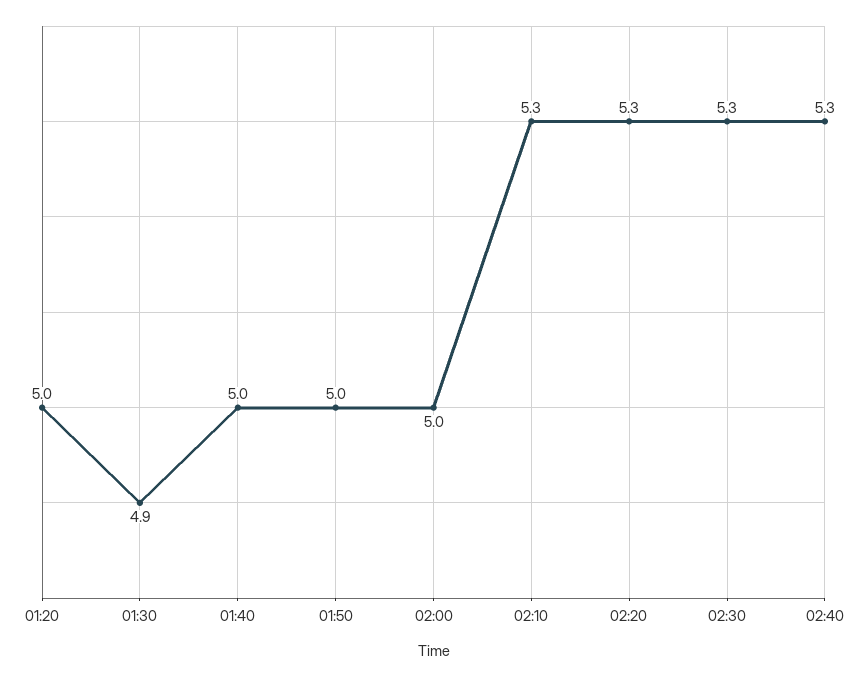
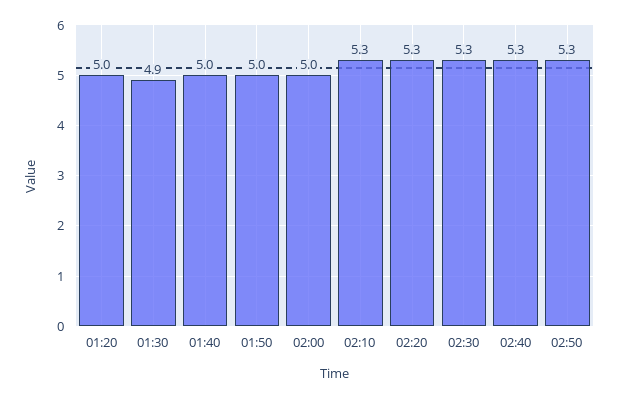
02:50: none -> 5.3

